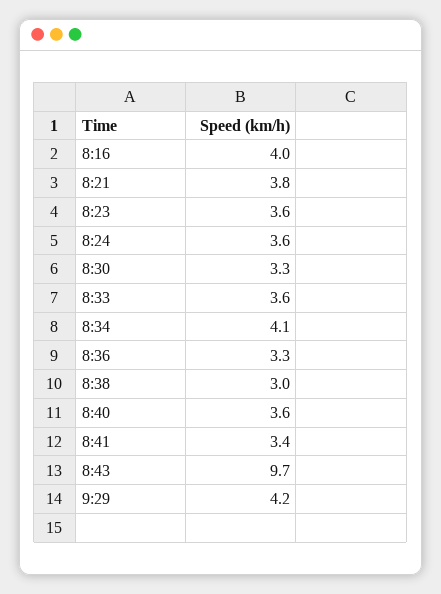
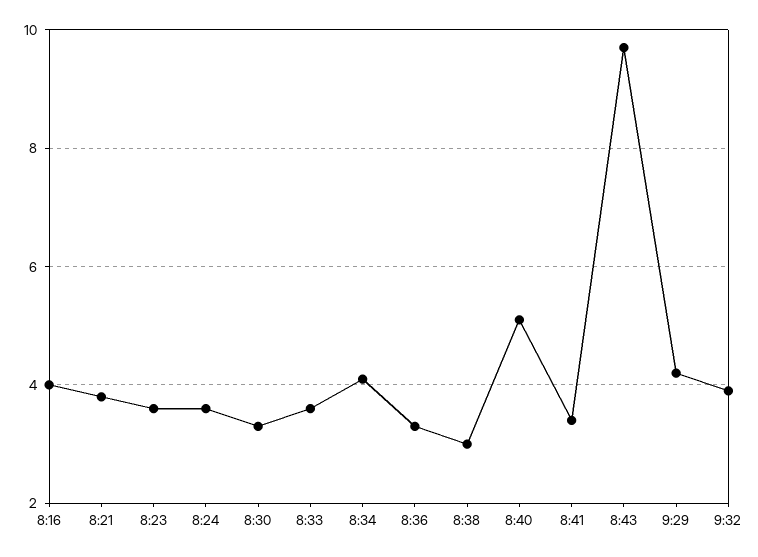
8:40: 3.6 -> 5
9:32: none -> 4

